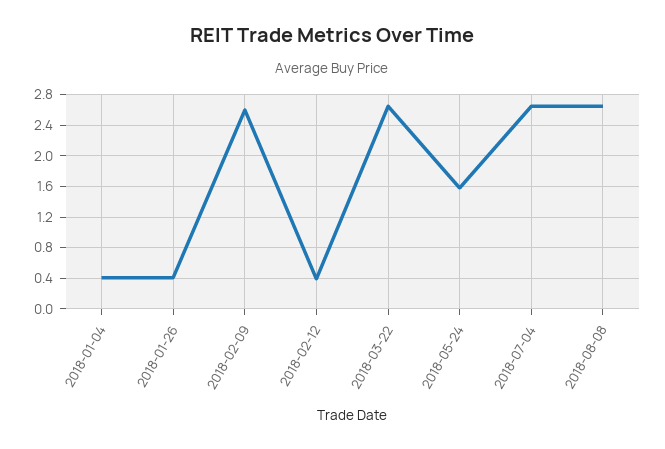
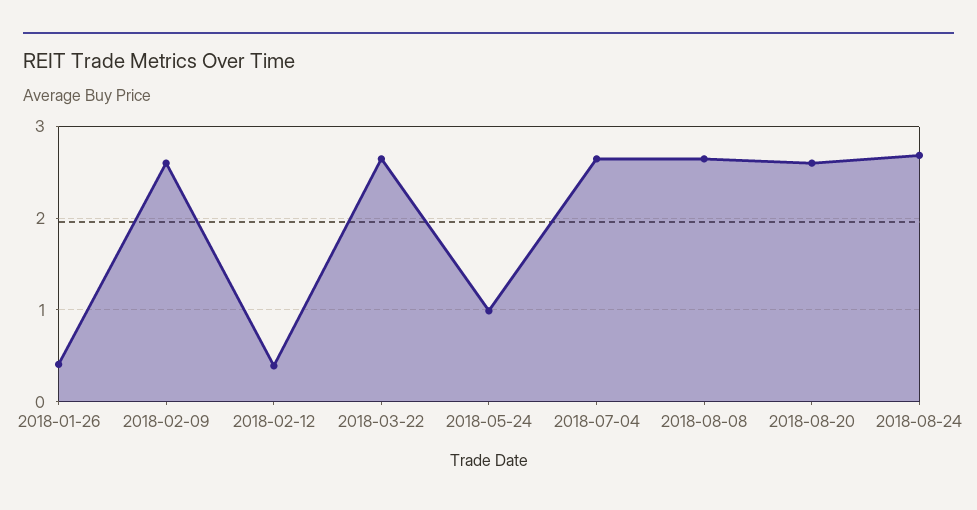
2018-01-04: 0.4 -> none
2018-05-24: 1.6 -> 1
2018-08-20: none -> 2.6
2018-08-24: none -> 2.7

